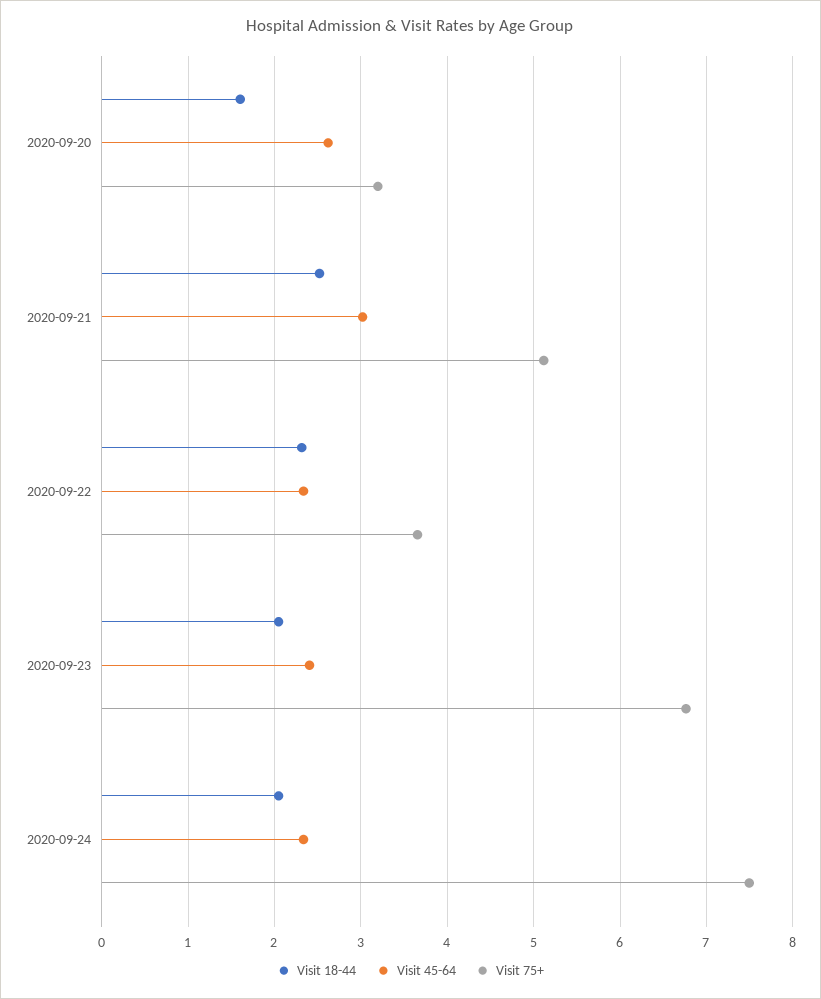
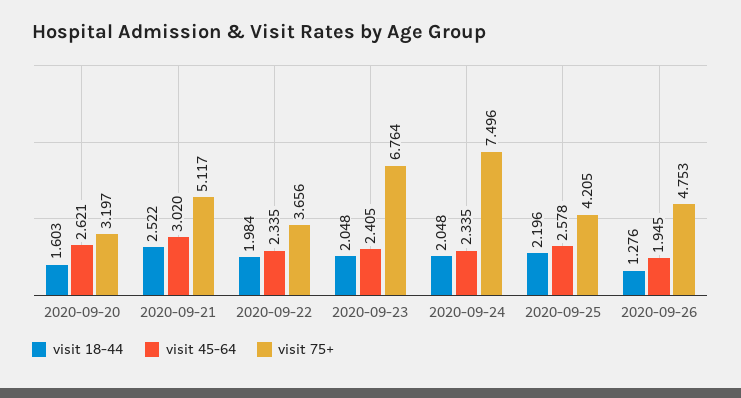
Visit 18-44, 2020-09-22: 2.3 -> 1.984
Visit 18-44, 2020-09-25: none -> 2.196
Visit 45-64, 2020-09-25: none -> 2.578
Visit 75+, 2020-09-25: none -> 4.205
Visit 18-44, 2020-09-26: none -> 1.276
Visit 45-64, 2020-09-26: none -> 1.945
Visit 75+, 2020-09-26: none -> 4.753

